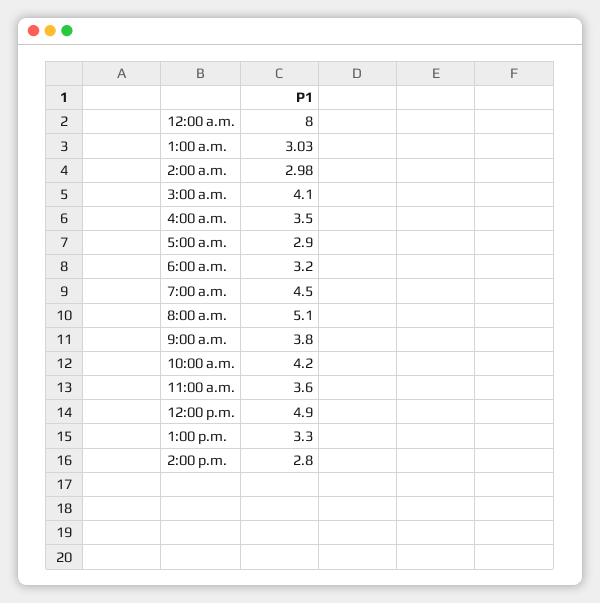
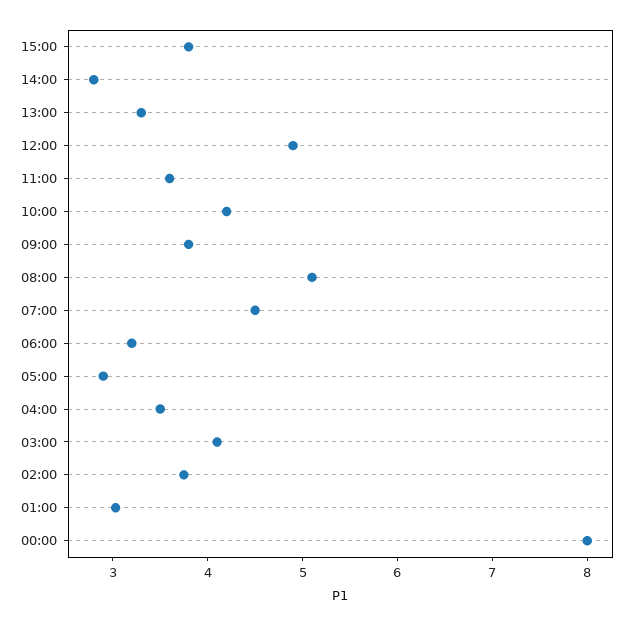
2:00 a.m.: 2.98 -> 3.8
15:00: none -> 3.8

